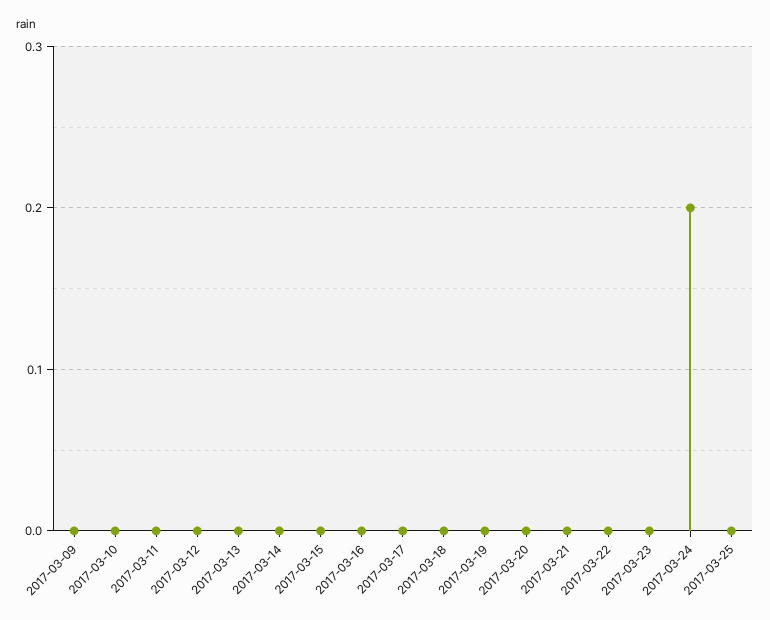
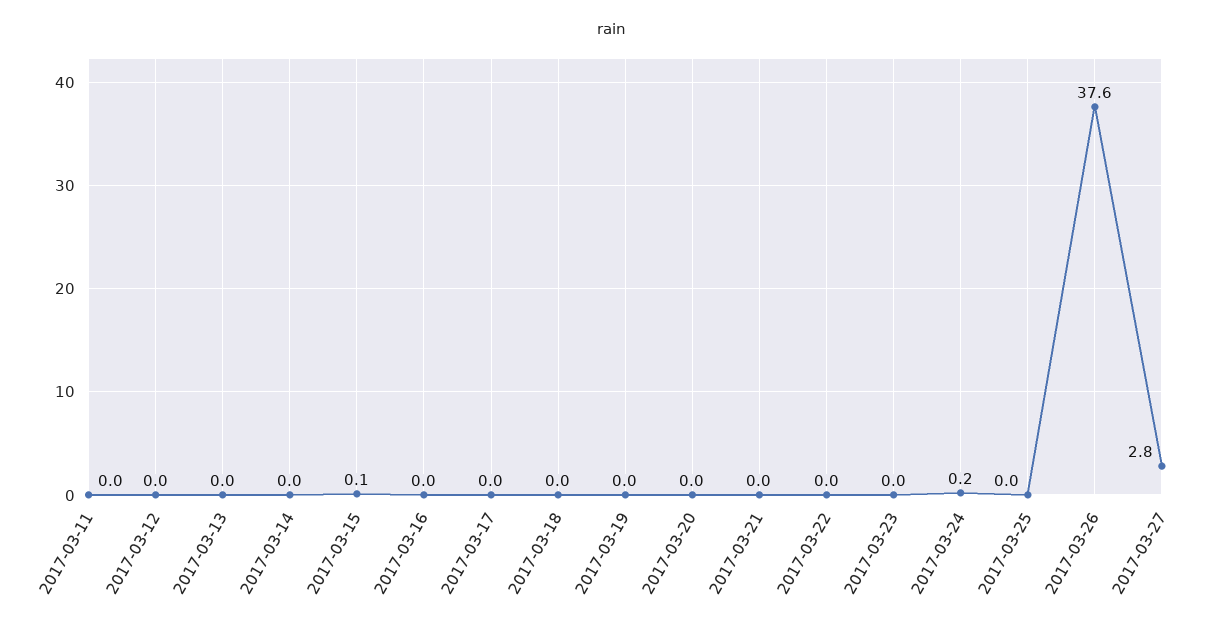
2017-03-09: 0 -> none
2017-03-10: 0 -> none
2017-03-15: 0 -> 0.1
2017-03-26: none -> 37.6
2017-03-27: none -> 2.8

